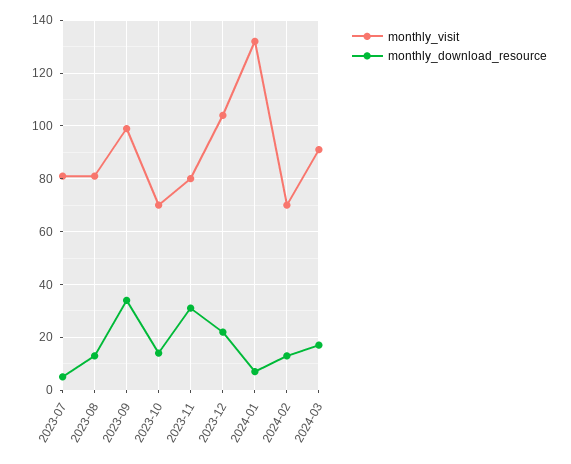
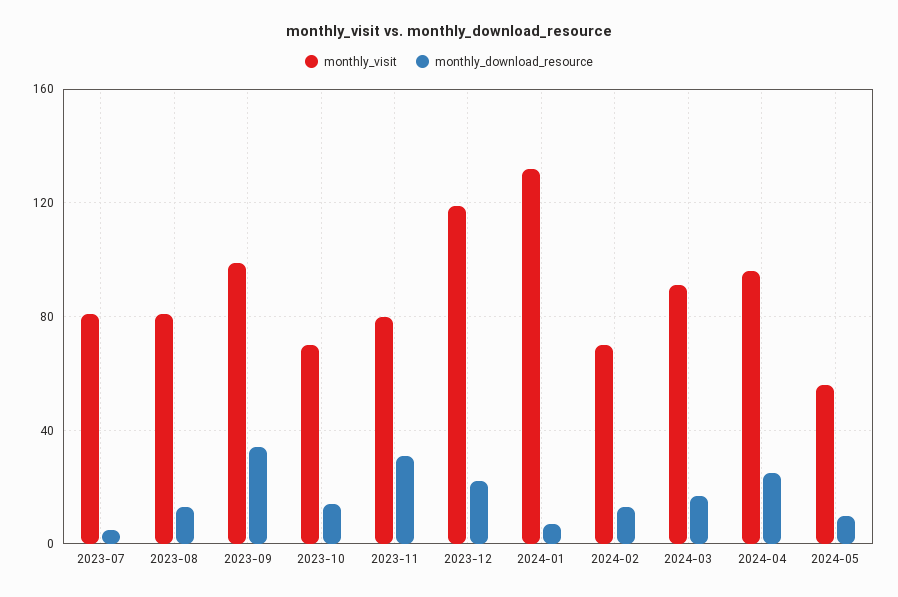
monthly_visit, 2023-12: 105 -> 120
monthly_visit, 2024-04: none -> 95
monthly_download_resource, 2024-04: none -> 25
monthly_visit, 2024-05: none -> 55
monthly_download_resource, 2024-05: none -> 10

